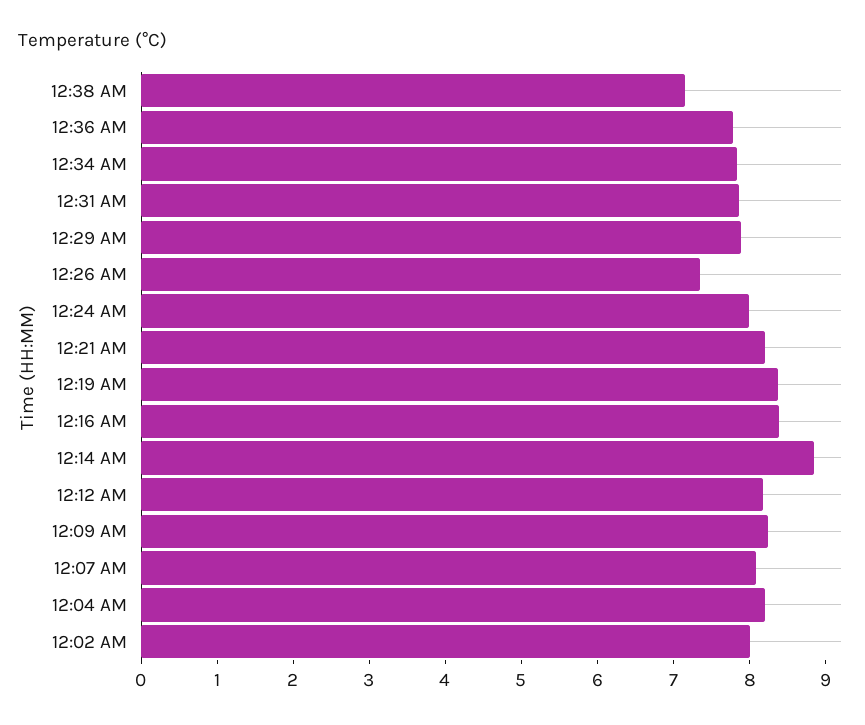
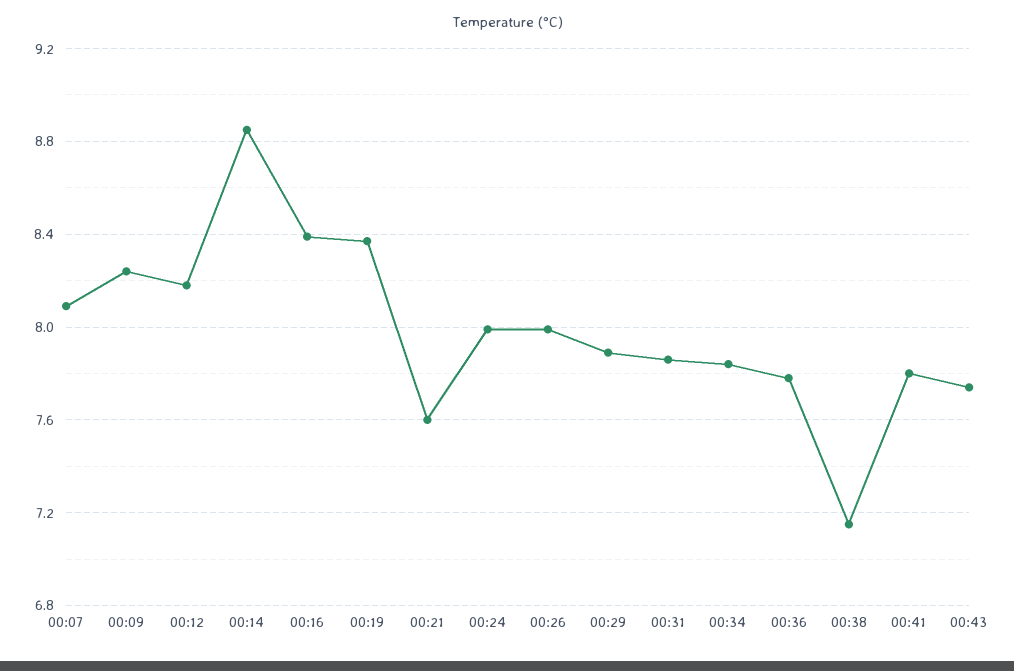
12:26 AM: 7.4 -> 8
12:21 AM: 8.2 -> 7.6
12:04 AM: 8.2 -> none
12:02 AM: 8 -> none
00:41: none -> 7.8
00:43: none -> 7.75

